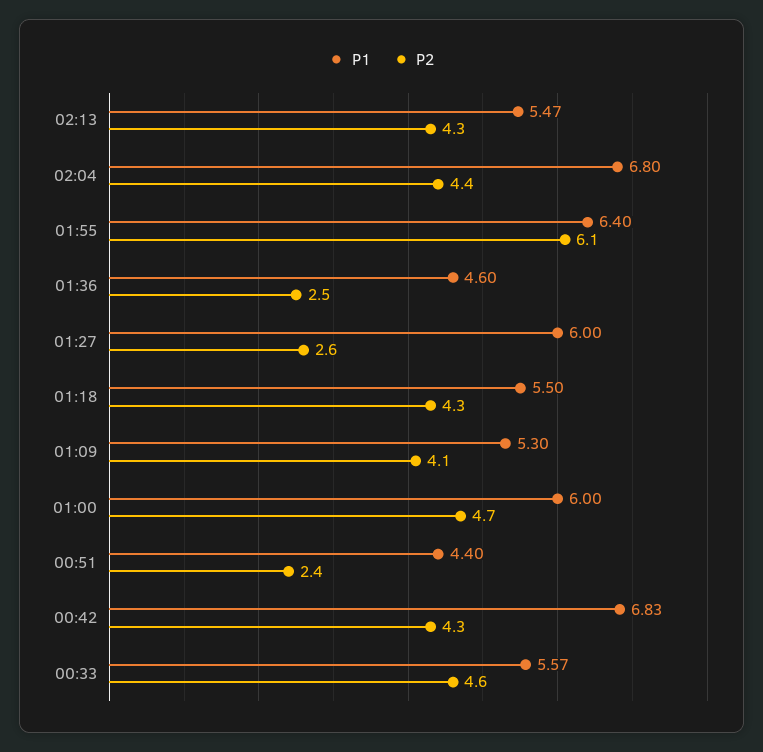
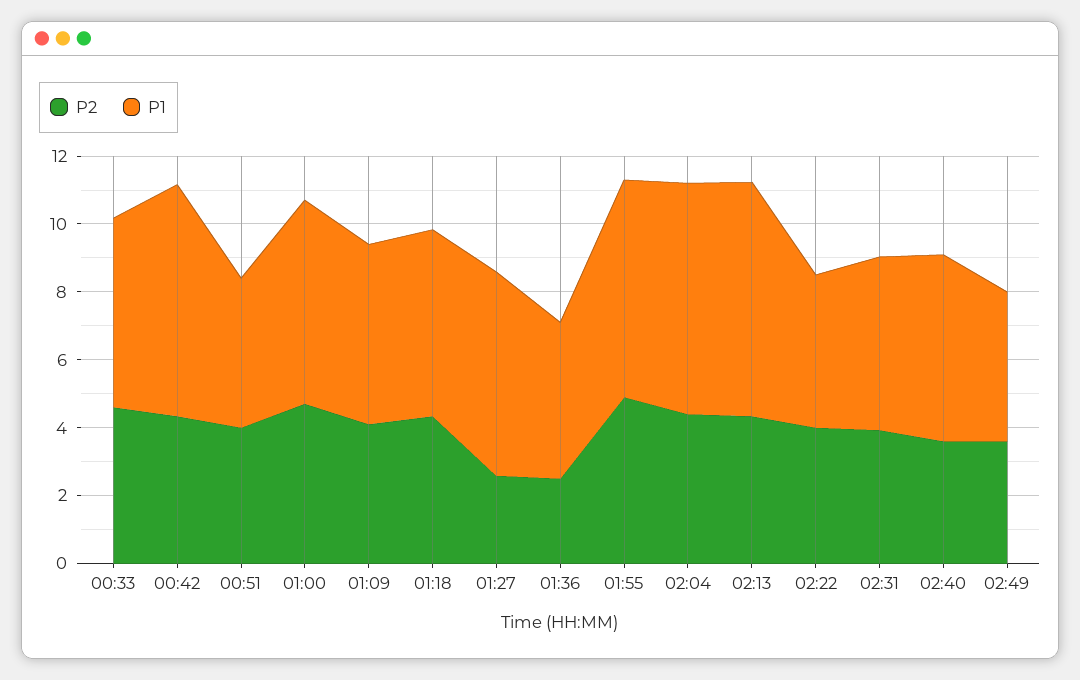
P1, 02:13: 5.47 -> 7
P2, 01:55: 6.1 -> 5
P2, 00:51: 2.4 -> 4
P2, 02:22: none -> 4
P1, 02:22: none -> 4.5
P2, 02:31: none -> 4
P1, 02:31: none -> 5
P2, 02:40: none -> 3.5
P1, 02:40: none -> 5.5
P2, 02:49: none -> 3.5
P1, 02:49: none -> 4.5

